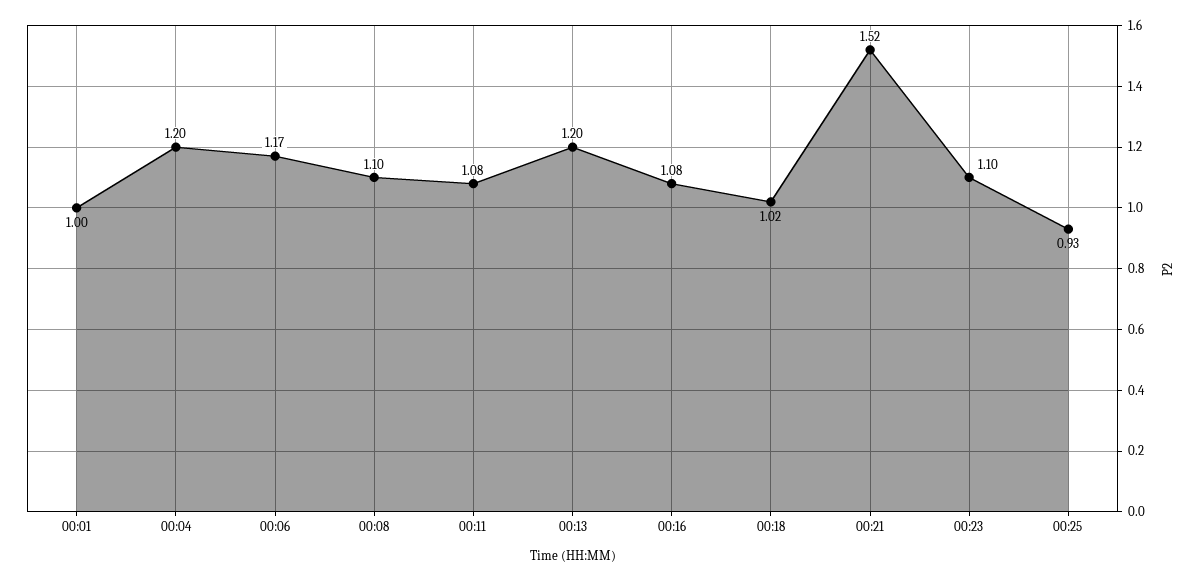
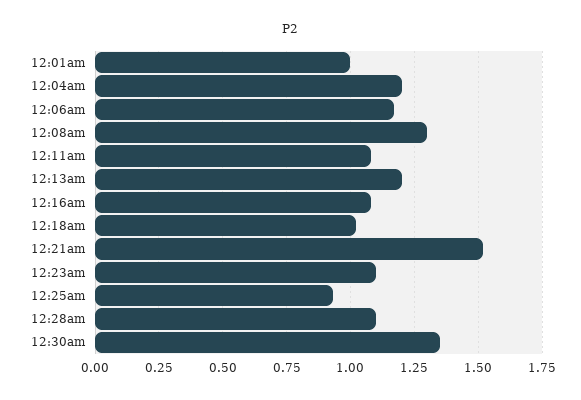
00:08: 1.1 -> 1.3
12:28am: none -> 1.1
12:30am: none -> 1.35

